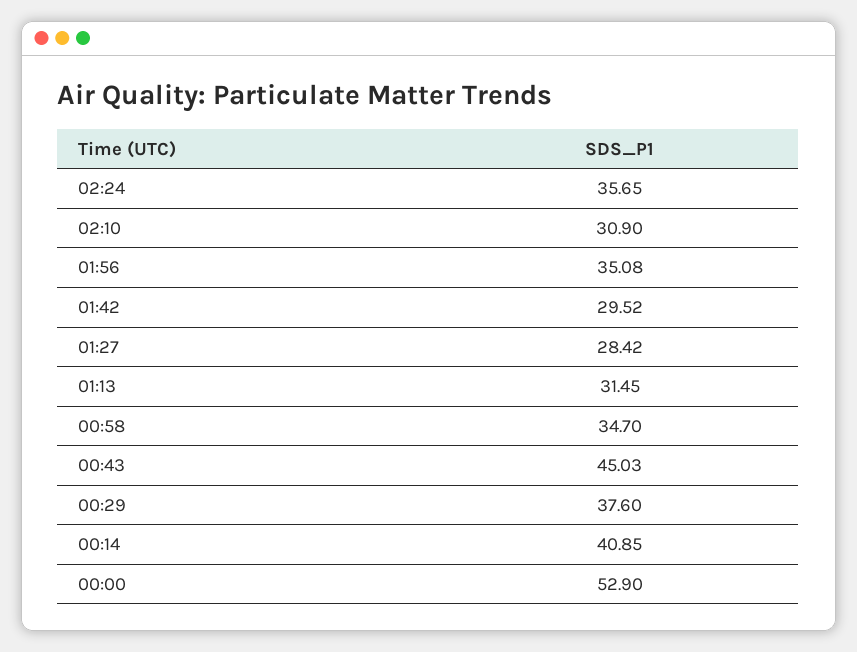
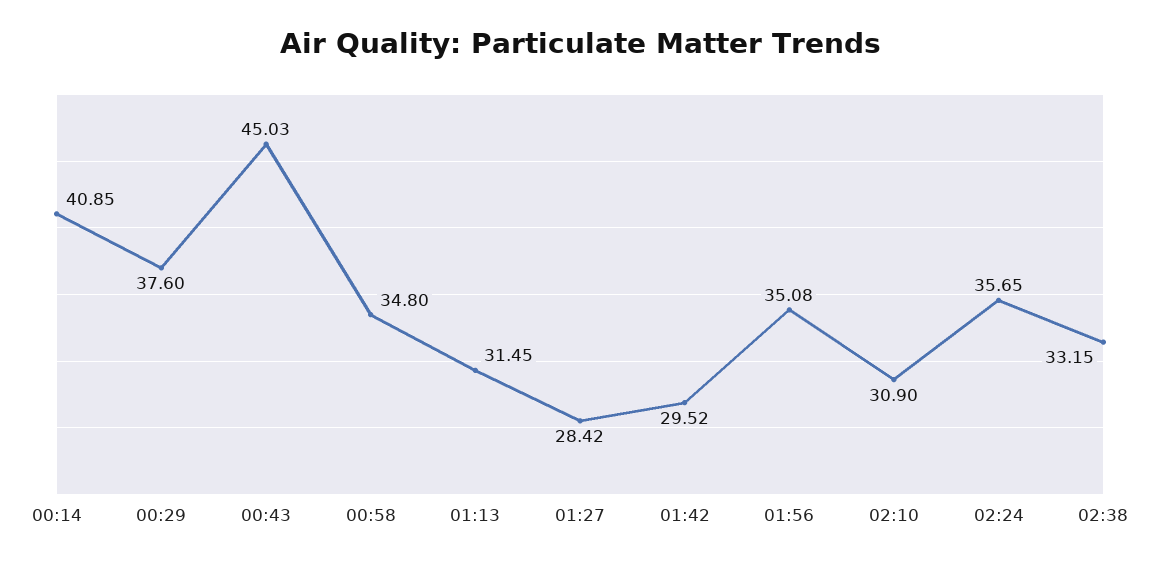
00:58: 34.7 -> 34.8
00:00: 52.9 -> none
02:38: none -> 33.15

